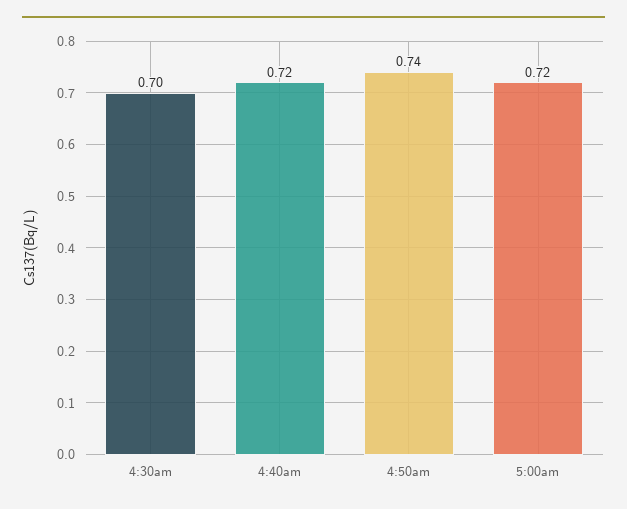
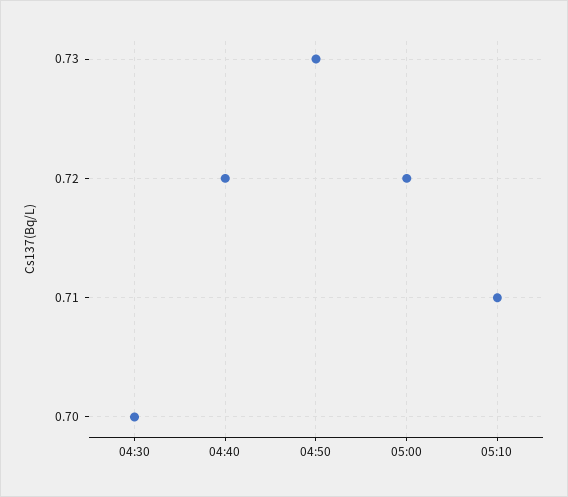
4:50am: 0.74 -> 0.73
05:10: none -> 0.71

